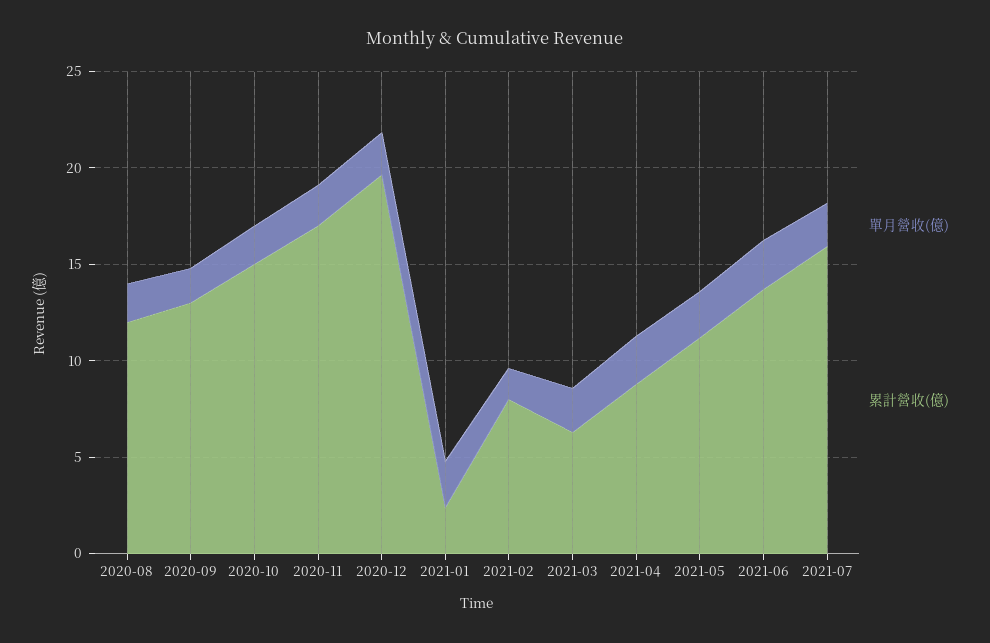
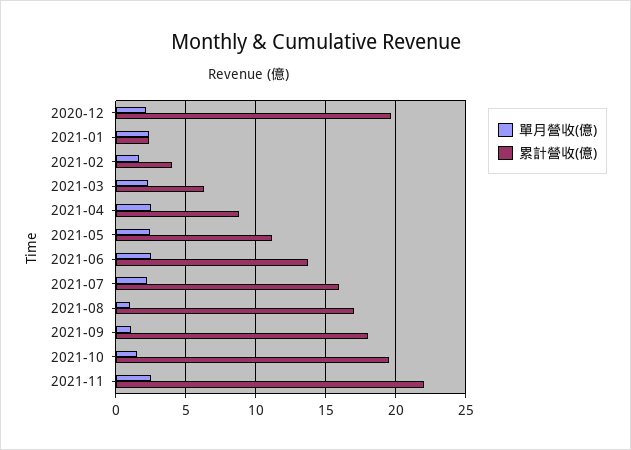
單月營收(億), 2020-08: 2 -> none
累計營收(億), 2020-08: 12 -> none
單月營收(億), 2020-09: 2 -> none
累計營收(億), 2020-09: 13 -> none
單月營收(億), 2020-10: 2 -> none
累計營收(億), 2020-10: 15 -> none
單月營收(億), 2020-11: 2 -> none
累計營收(億), 2020-11: 17 -> none
累計營收(億), 2021-02: 8 -> 4
單月營收(億), 2021-08: none -> 1
累計營收(億), 2021-08: none -> 17
單月營收(億), 2021-09: none -> 1
累計營收(億), 2021-09: none -> 18
單月營收(億), 2021-10: none -> 1.5
累計營收(億), 2021-10: none -> 19.5
單月營收(億), 2021-11: none -> 2.5
累計營收(億), 2021-11: none -> 22

